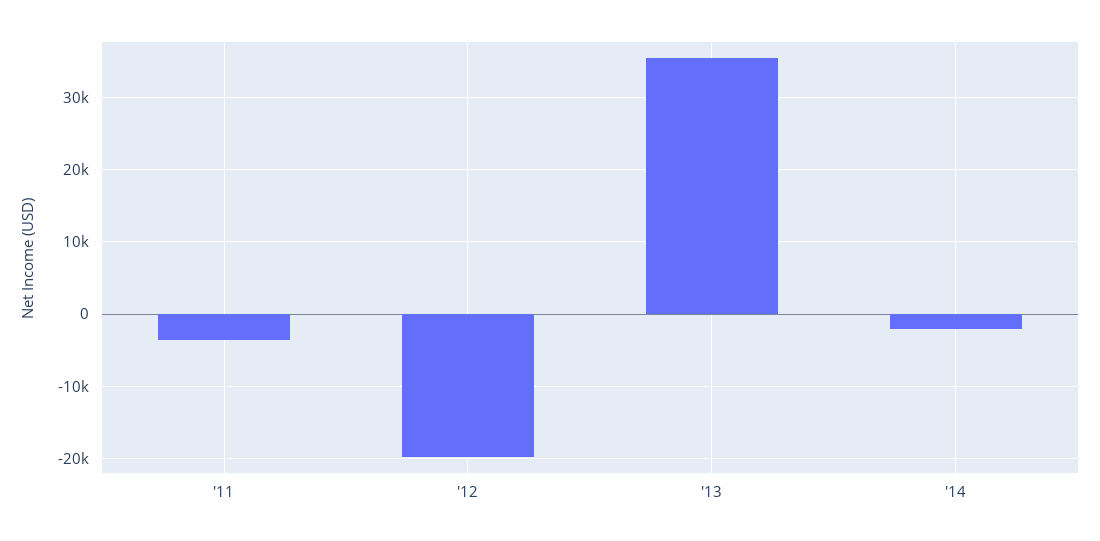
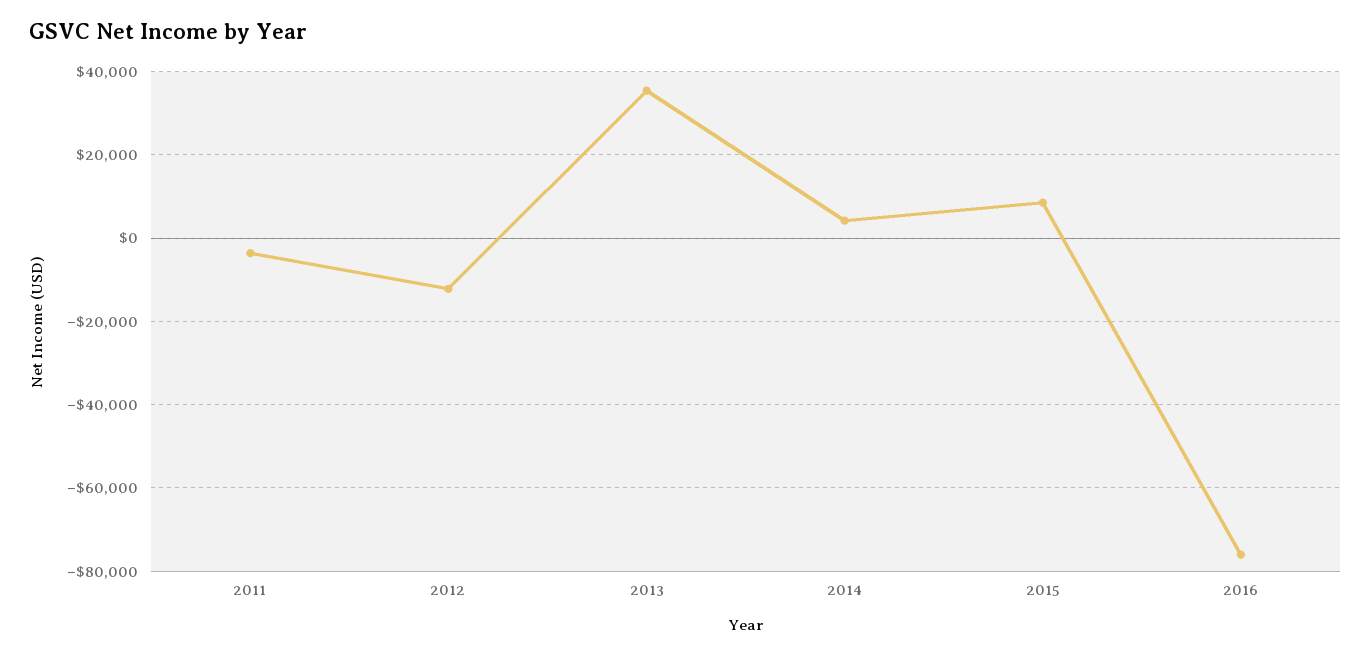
'12: -20000 -> -12000
'14: -2000 -> 4000
2015: none -> 8000
2016: none -> -76000

